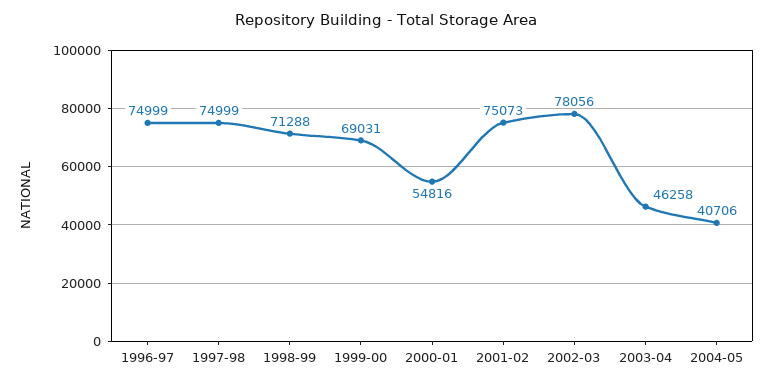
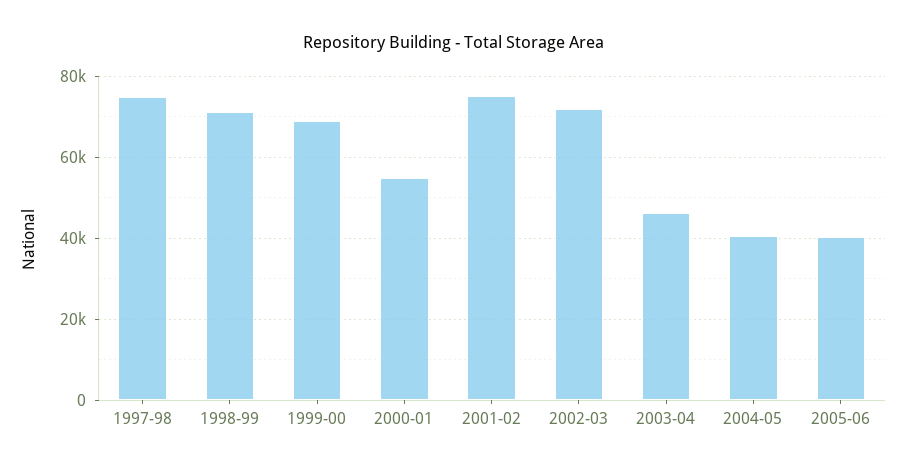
1996-97: 74999 -> none
2002-03: 78056 -> 72000
2005-06: none -> 40000

